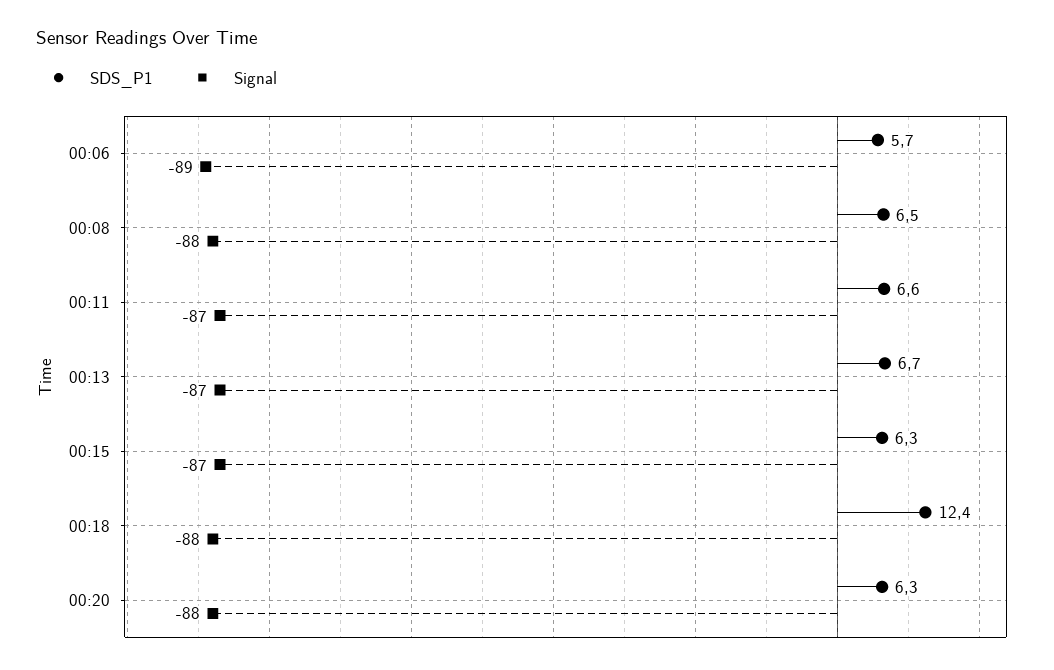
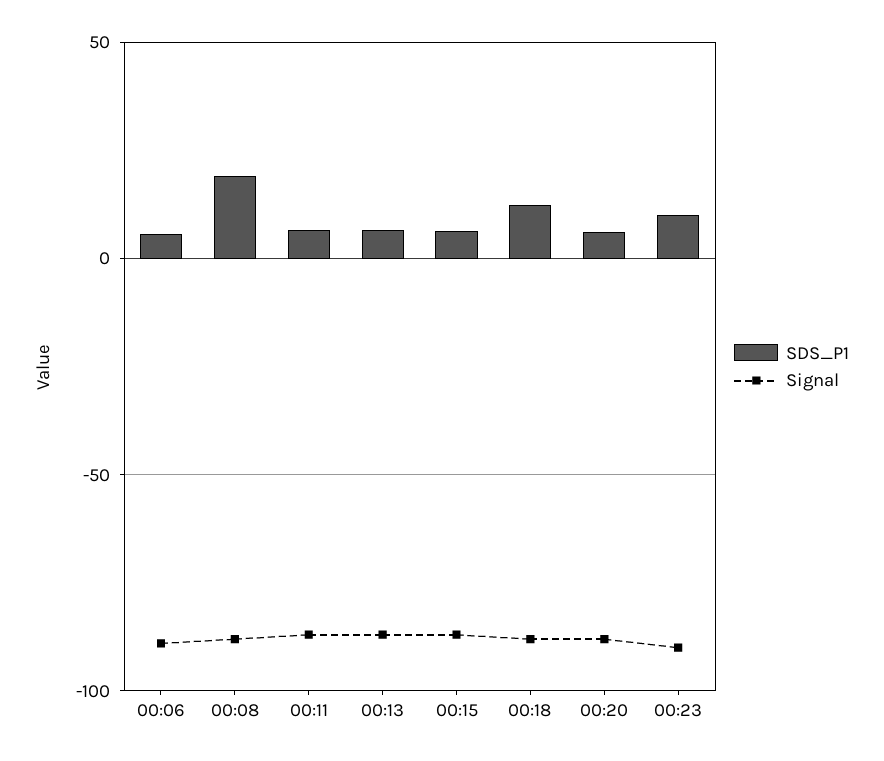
SDS_P1, 00:08: 6.5 -> 20
SDS_P1, 00:23: none -> 10
Signal, 00:23: none -> -90

